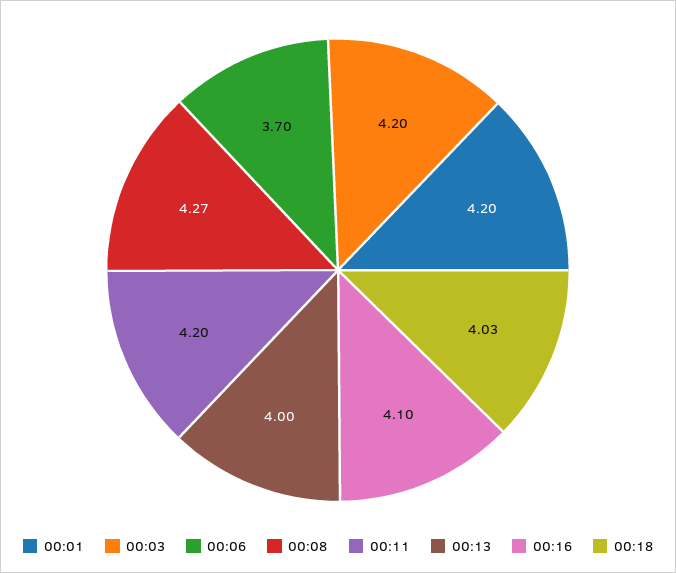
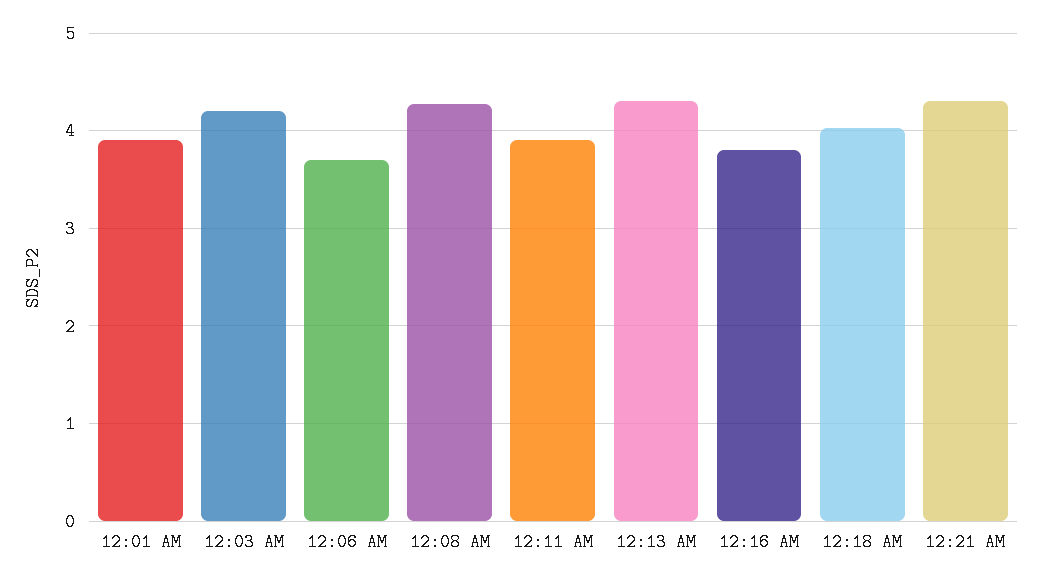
00:01: 4.2 -> 3.9
00:11: 4.2 -> 3.9
00:13: 4 -> 4.3
00:16: 4.1 -> 3.8
12:21 AM: none -> 4.3

